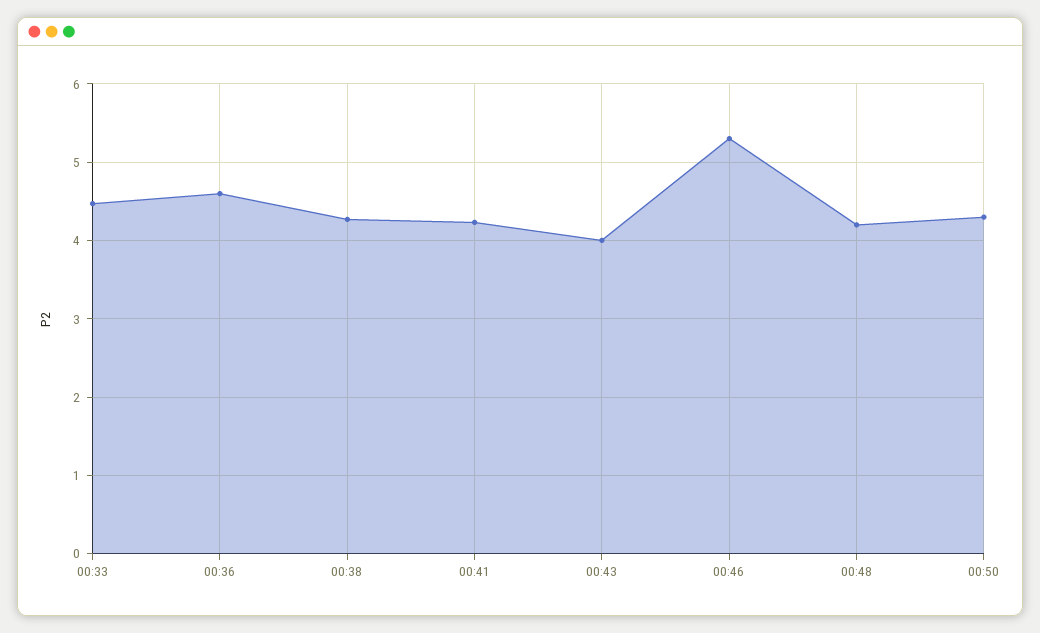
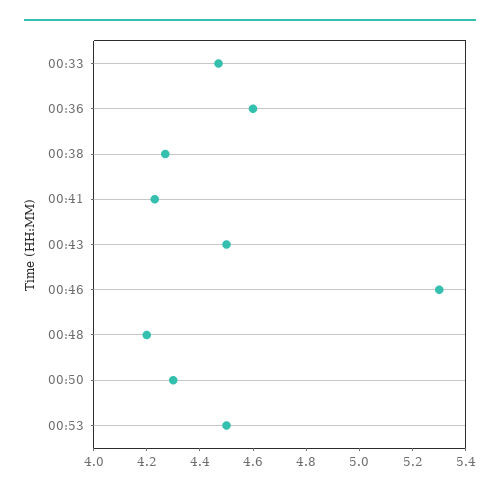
00:43: 4 -> 4.5
00:53: none -> 4.5

